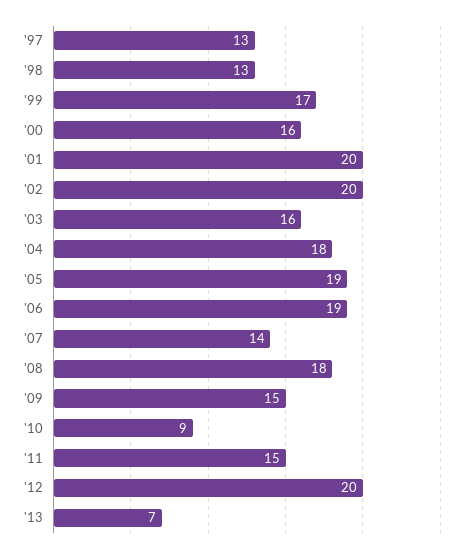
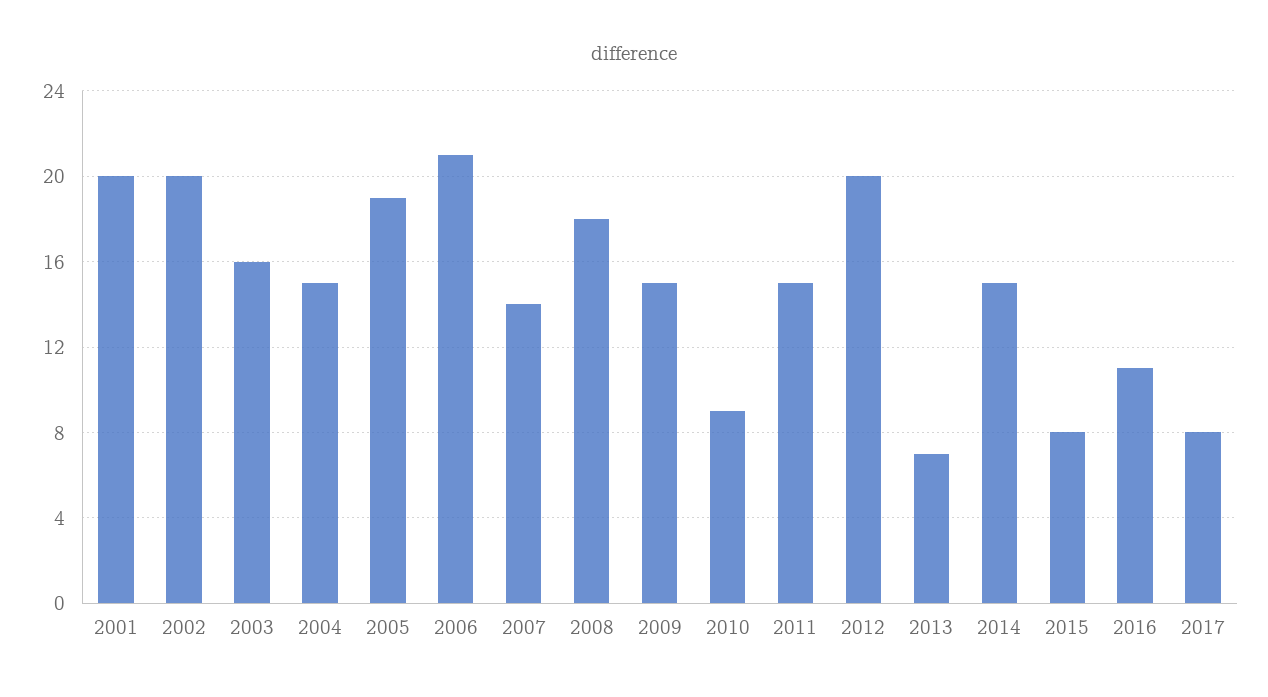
'97: 13 -> none
'98: 13 -> none
'99: 17 -> none
'00: 16 -> none
'04: 18 -> 15
'06: 19 -> 21
2014: none -> 15
2015: none -> 8
2016: none -> 11
2017: none -> 8

